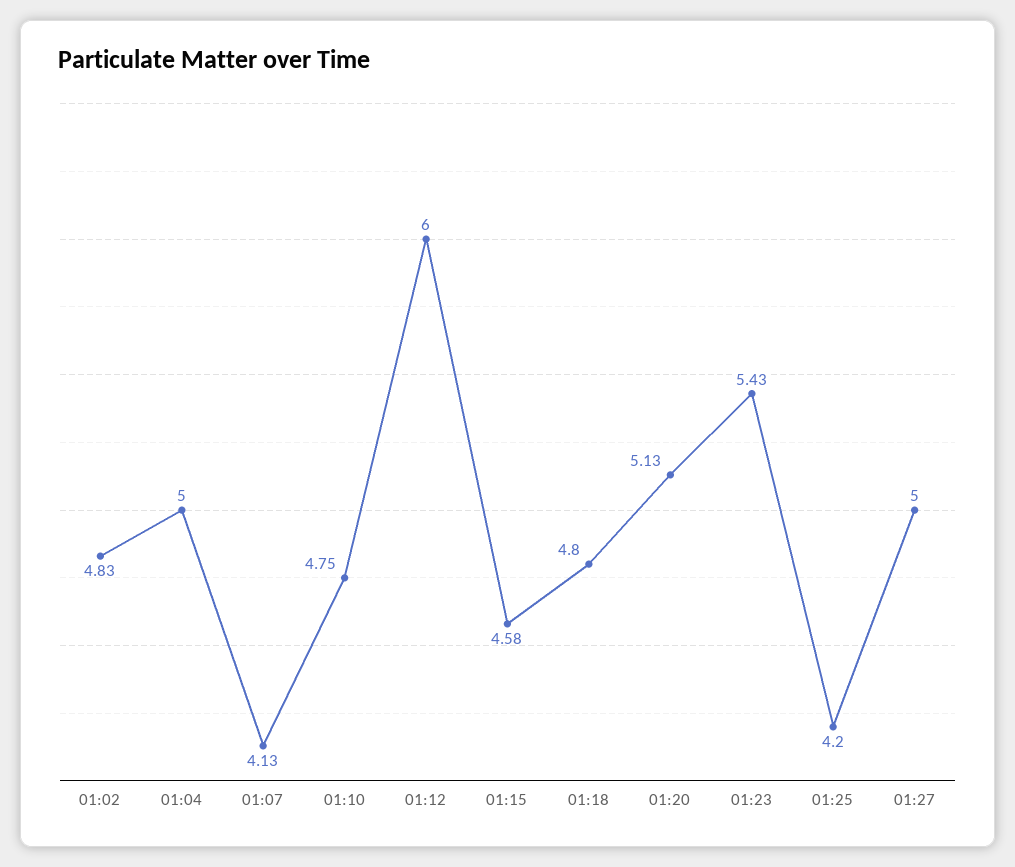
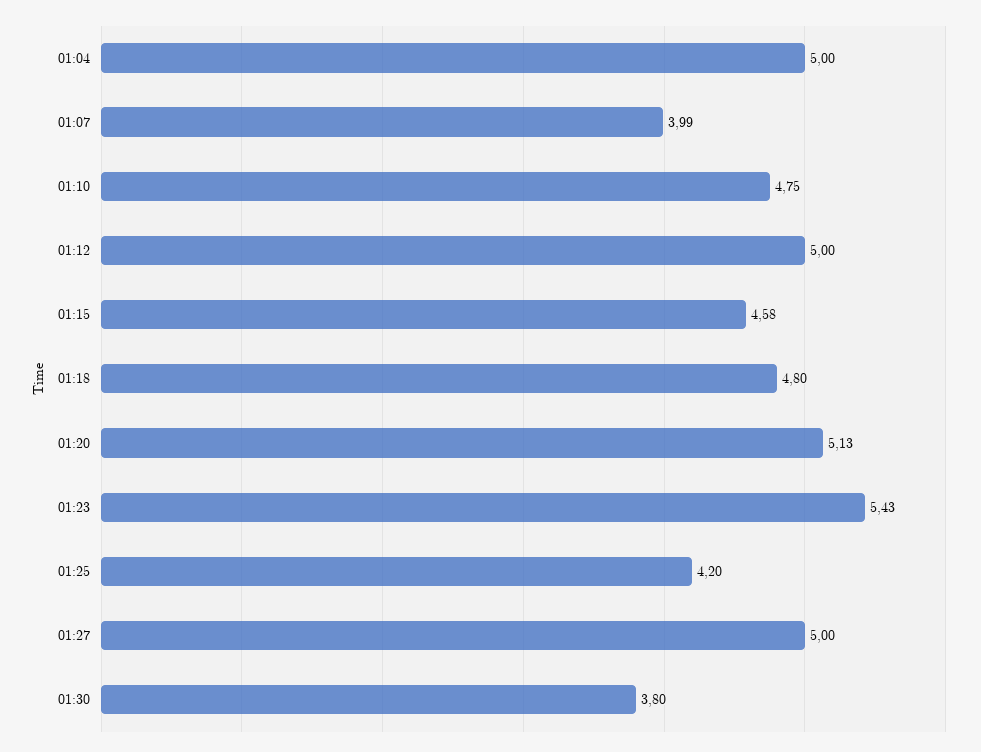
01:02: 4.83 -> none
01:07: 4.13 -> 3.99
01:12: 6 -> 5
01:30: none -> 3.8

